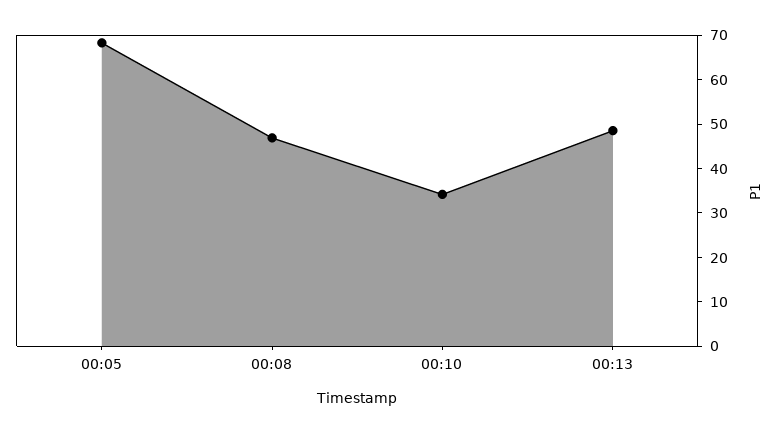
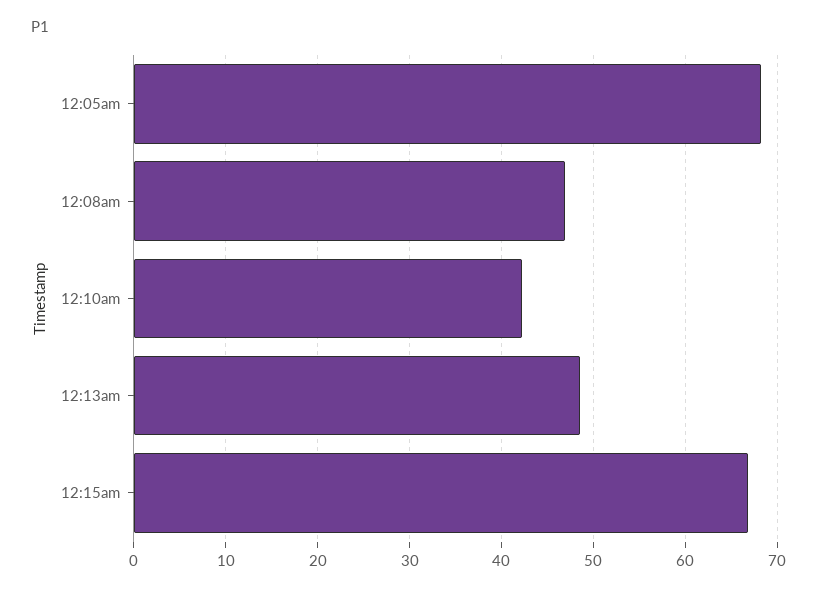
00:10: 34 -> 42
12:15am: none -> 67

